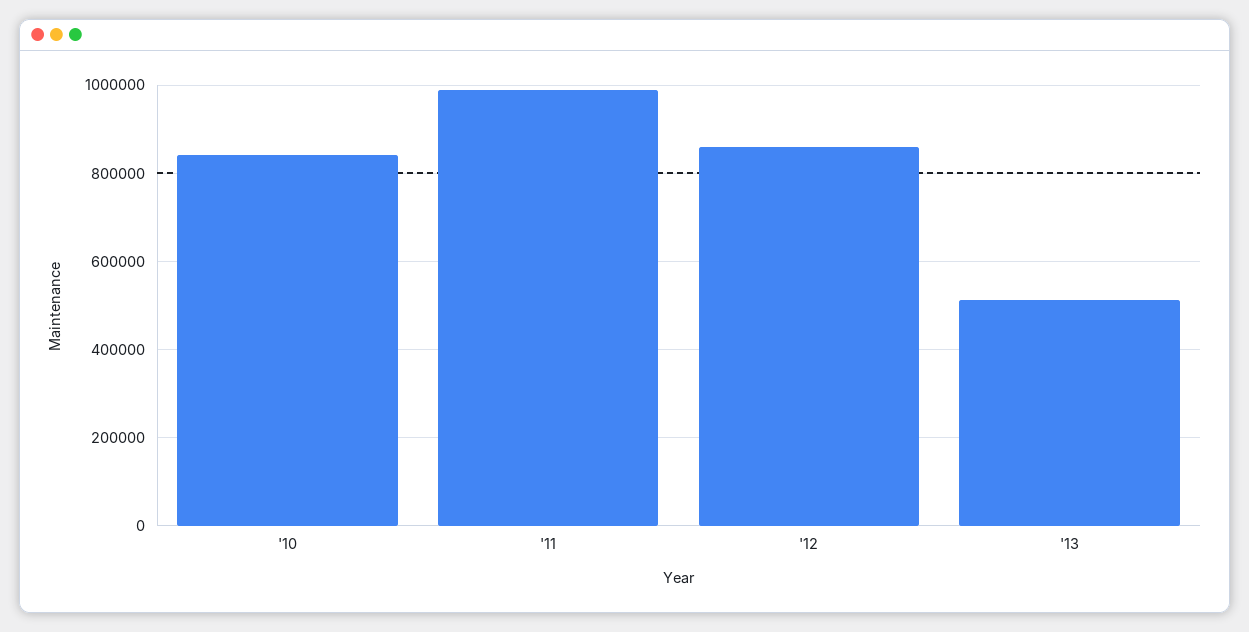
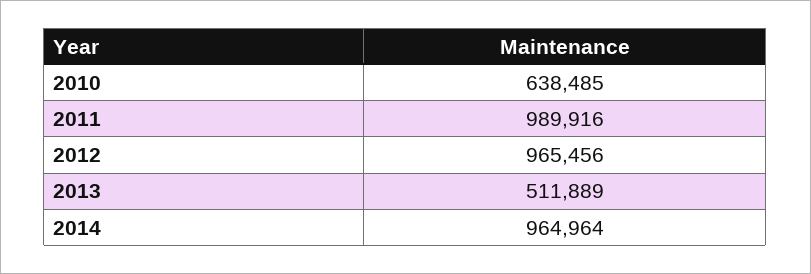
'10: 840000 -> 638485
'12: 860000 -> 965456
2014: none -> 964964

